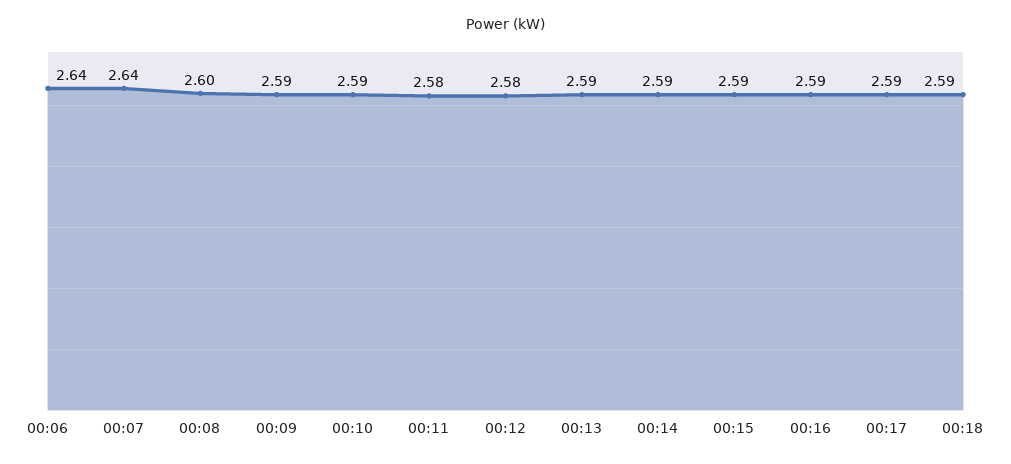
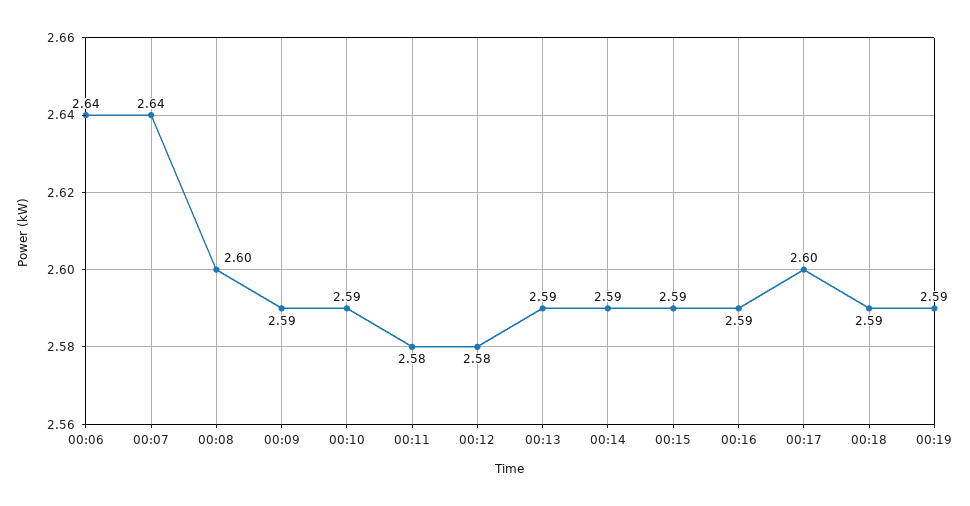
00:17: 2.59 -> 2.6
00:19: none -> 2.59

